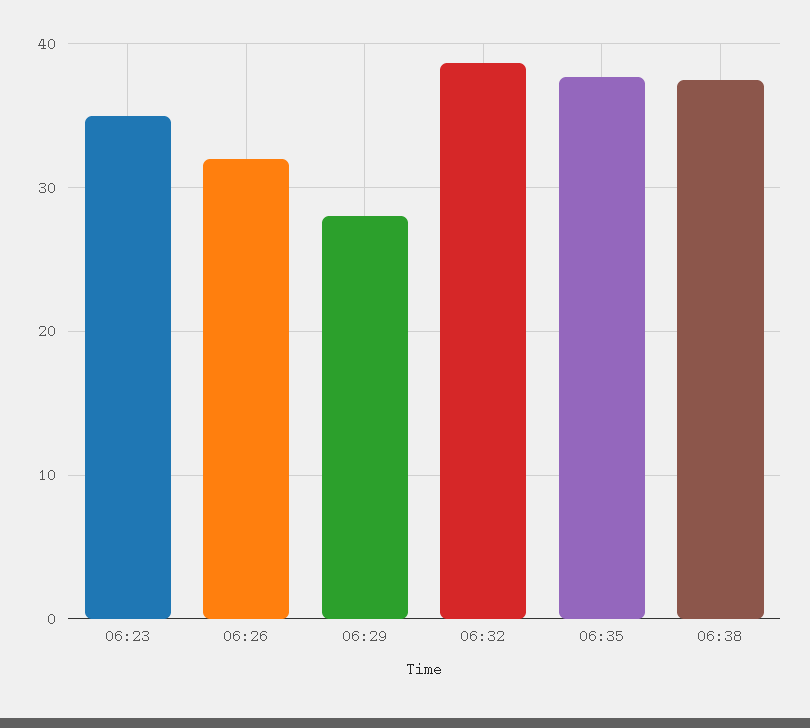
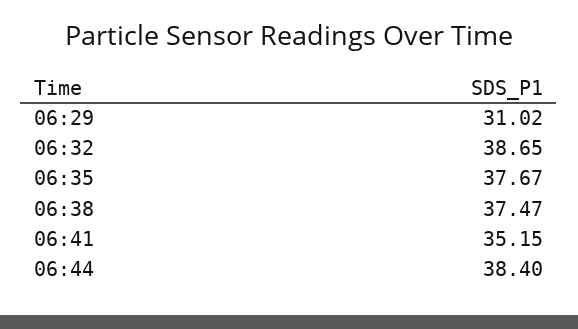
06:23: 35 -> none
06:26: 32 -> none
06:29: 28 -> 31.02
06:41: none -> 35.15
06:44: none -> 38.4

